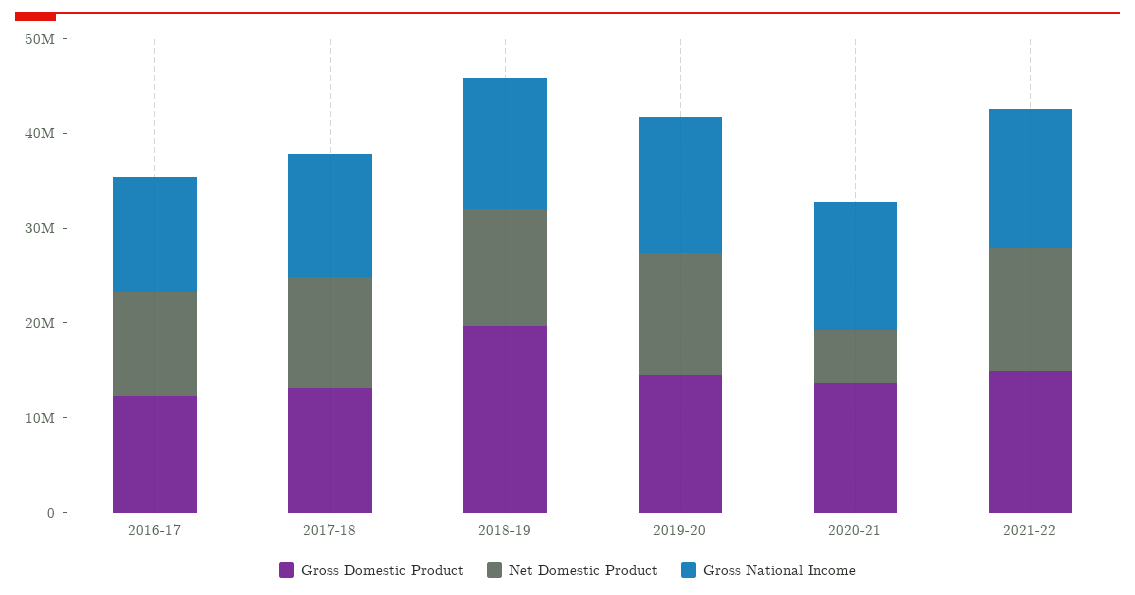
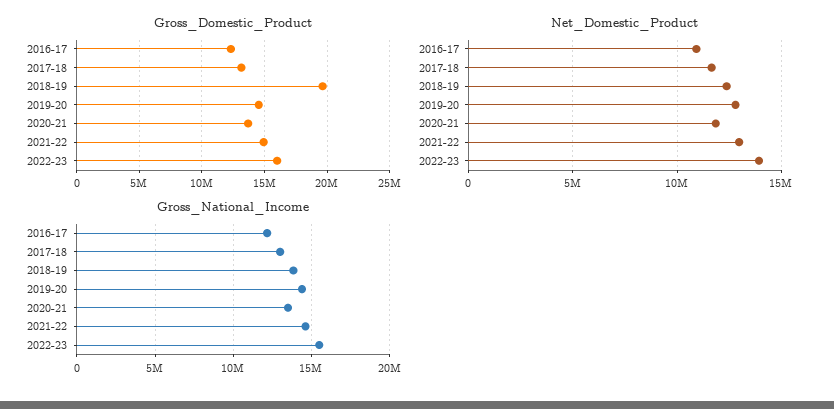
Net Domestic Product, 2020-21: 6000000 -> 12000000
Gross Domestic Product, 2022-23: none -> 16000000
Net Domestic Product, 2022-23: none -> 14000000
Gross National Income, 2022-23: none -> 15500000

